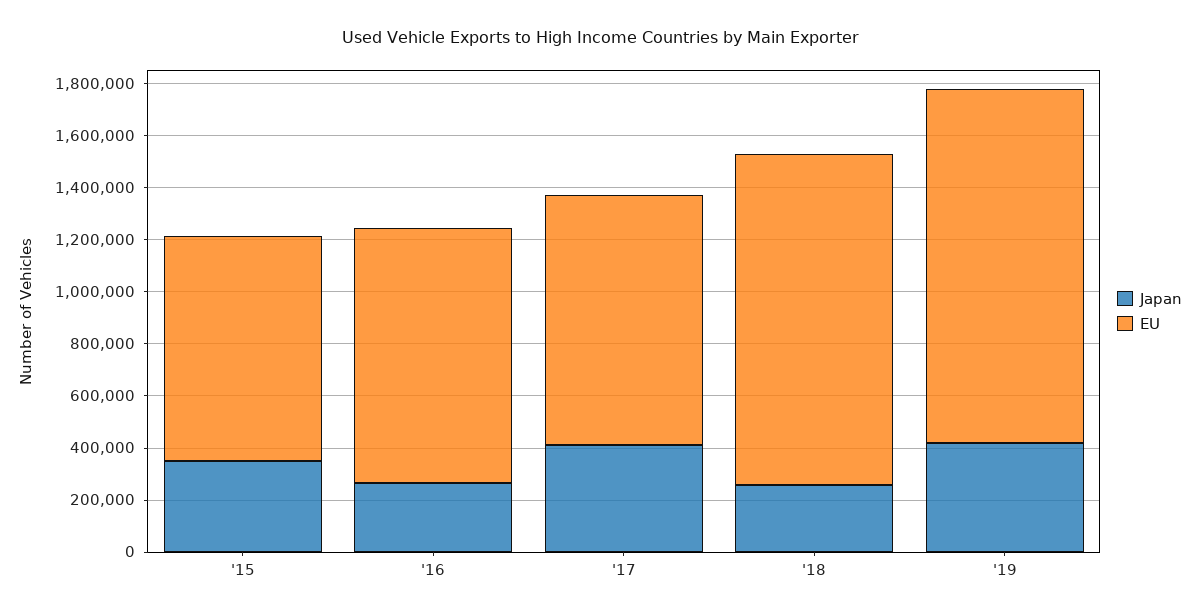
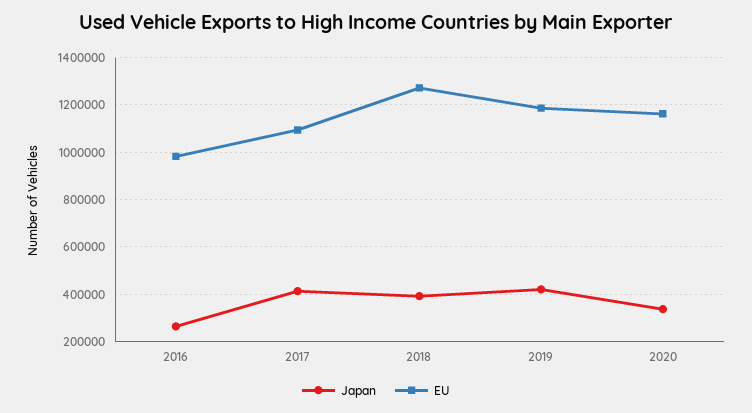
Japan, '15: 350000 -> none
EU, '15: 850000 -> none
EU, '17: 950000 -> 1100000
Japan, '18: 250000 -> 400000
EU, '19: 1350000 -> 1200000
Japan, 2020: none -> 350000
EU, 2020: none -> 1150000

